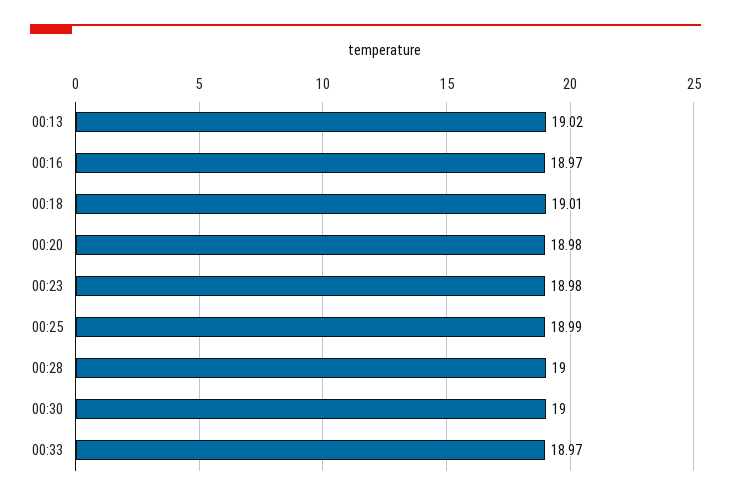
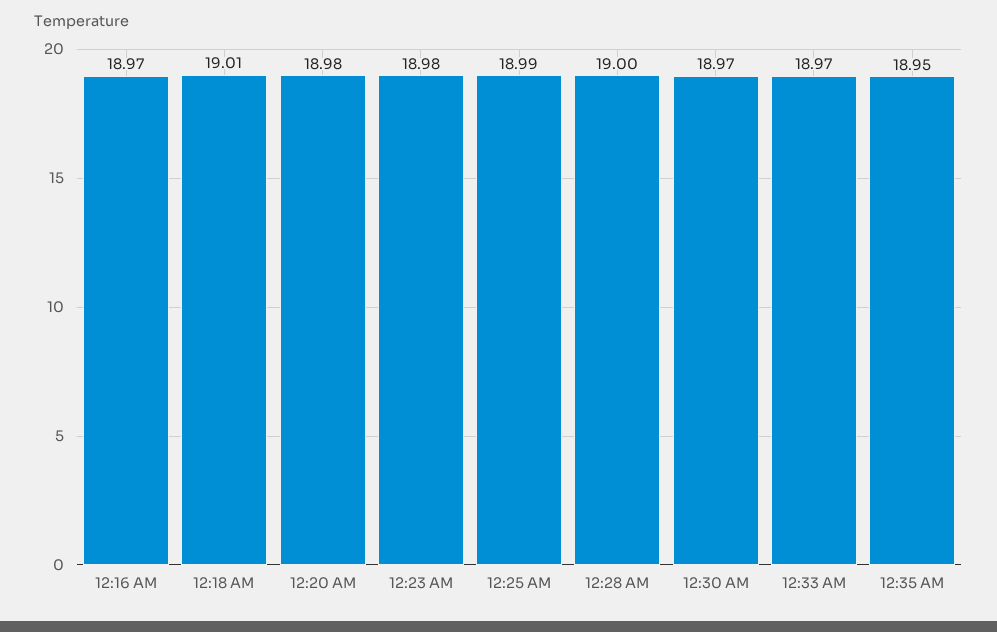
00:13: 19.02 -> none
00:30: 19 -> 18.97
12:35 AM: none -> 18.95

